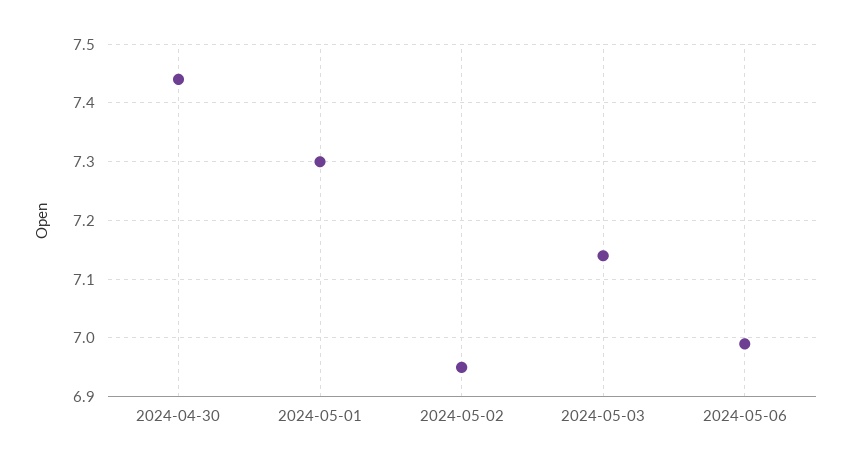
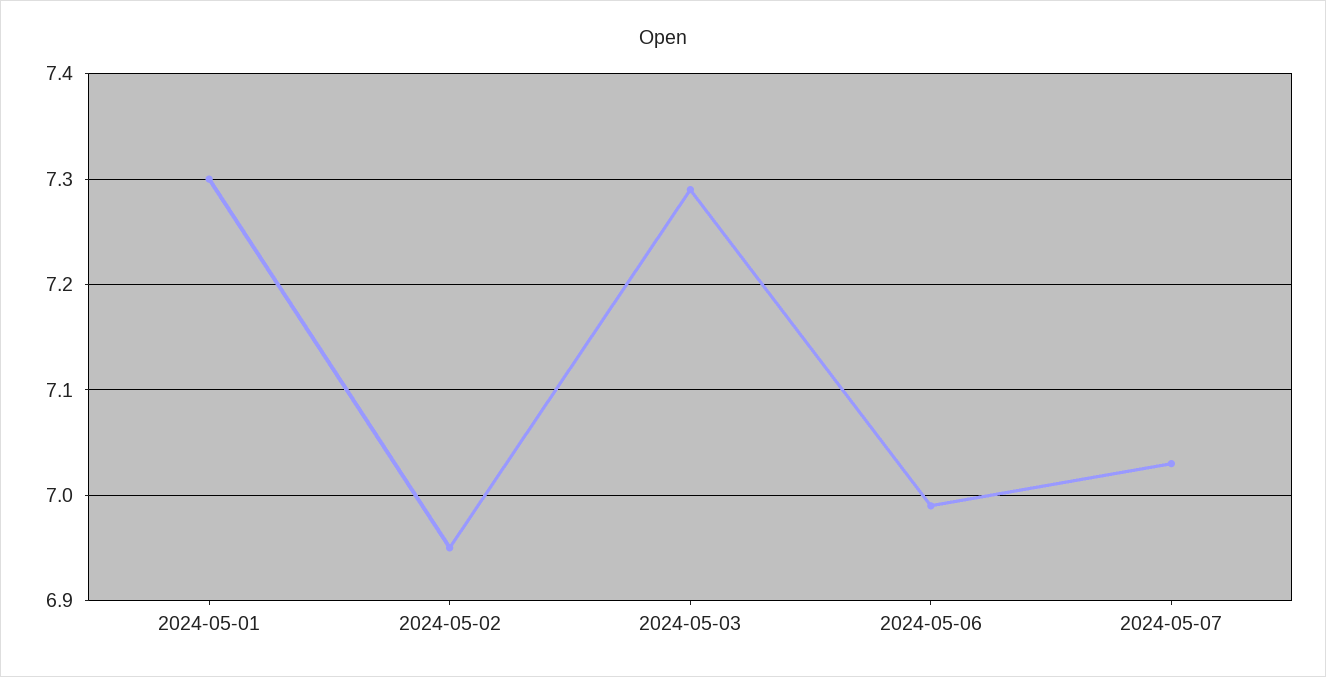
2024-04-30: 7.45 -> none
2024-05-03: 7.15 -> 7.29
2024-05-07: none -> 7.03

